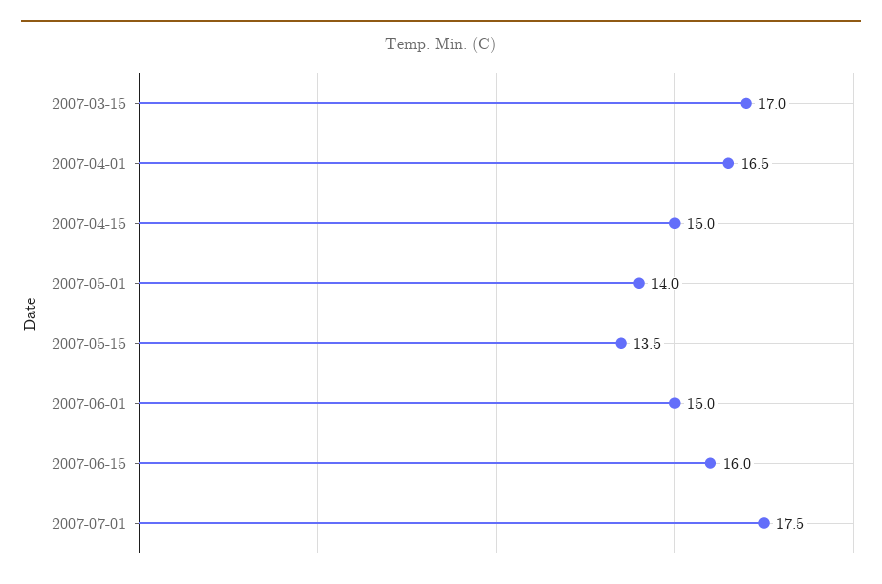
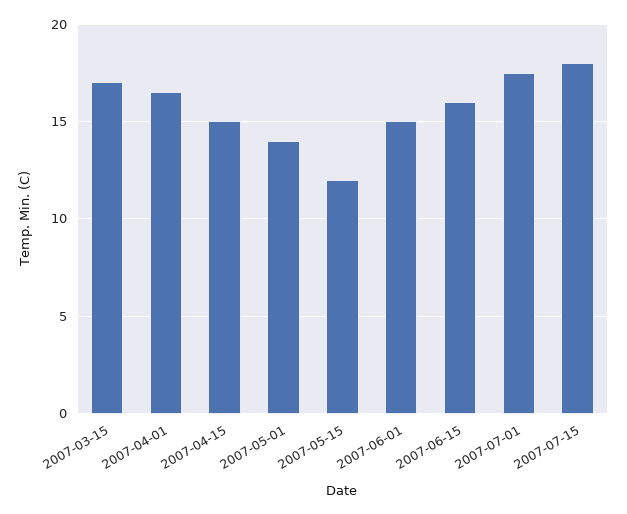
2007-05-15: 13.5 -> 12
2007-07-15: none -> 18

